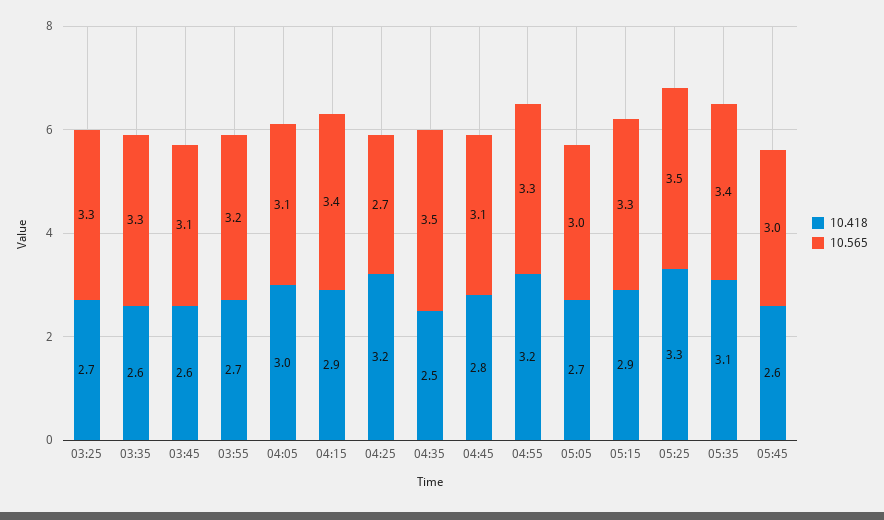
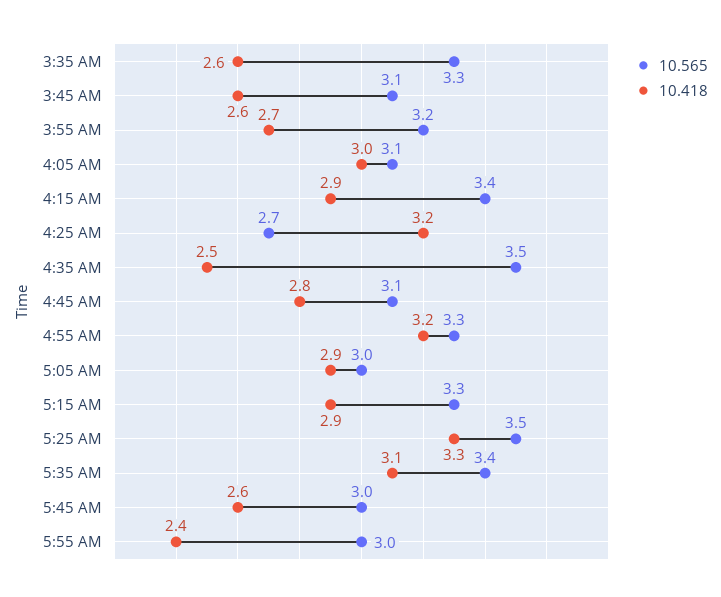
10.418, 03:25: 2.7 -> none
10.565, 03:25: 3.3 -> none
10.418, 05:05: 2.7 -> 2.9
10.565, 5:55 AM: none -> 3
10.418, 5:55 AM: none -> 2.4

